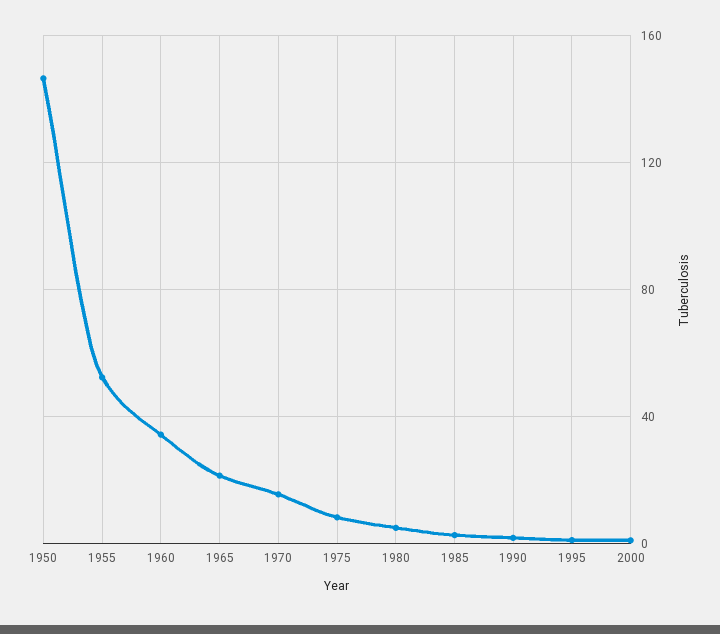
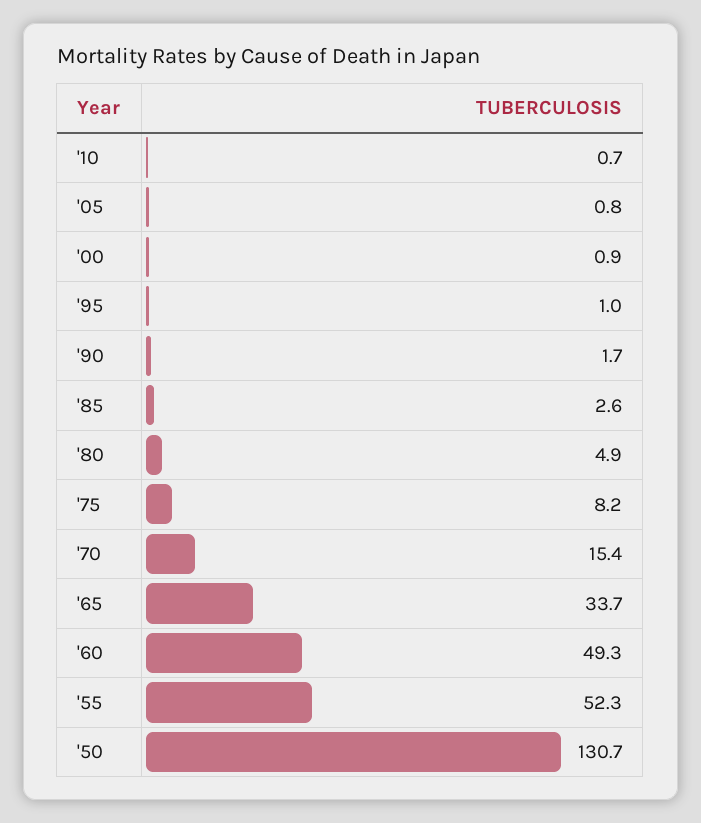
1950: 145 -> 130.7
1960: 35 -> 49.3
1965: 20 -> 33.7
'10: none -> 0.7
'05: none -> 0.8

